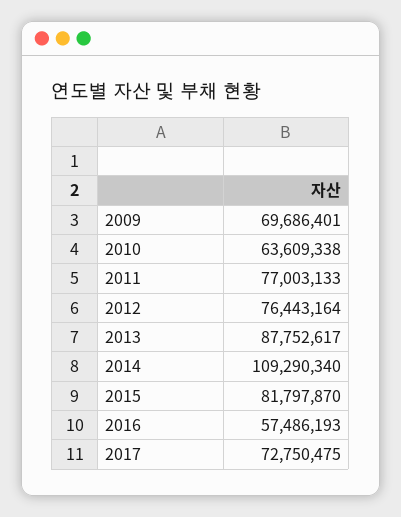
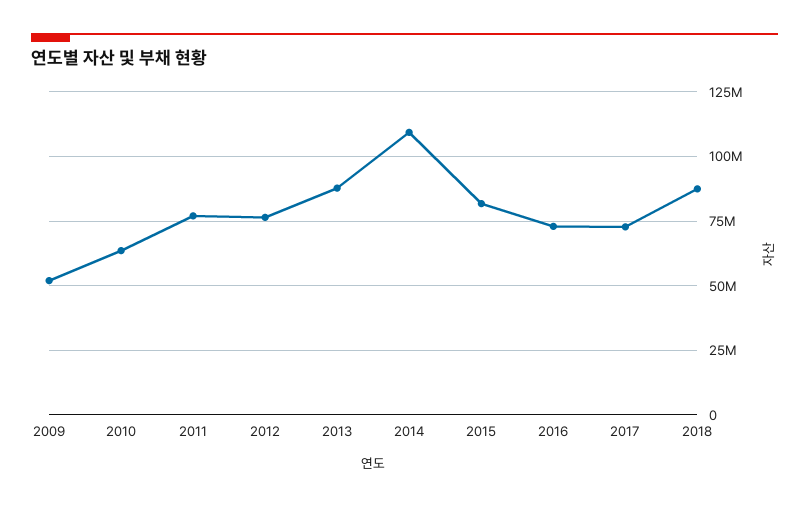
2009: 69686401 -> 52500000
2016: 57486193 -> 72500000
2018: none -> 87500000

